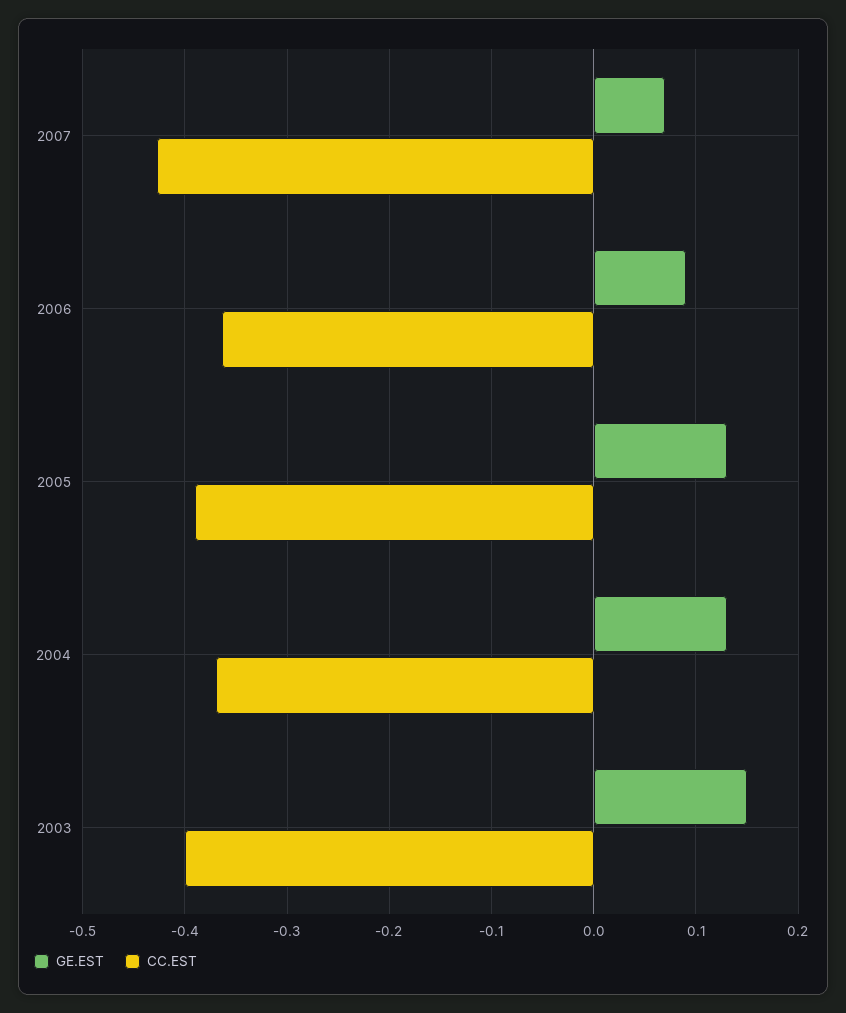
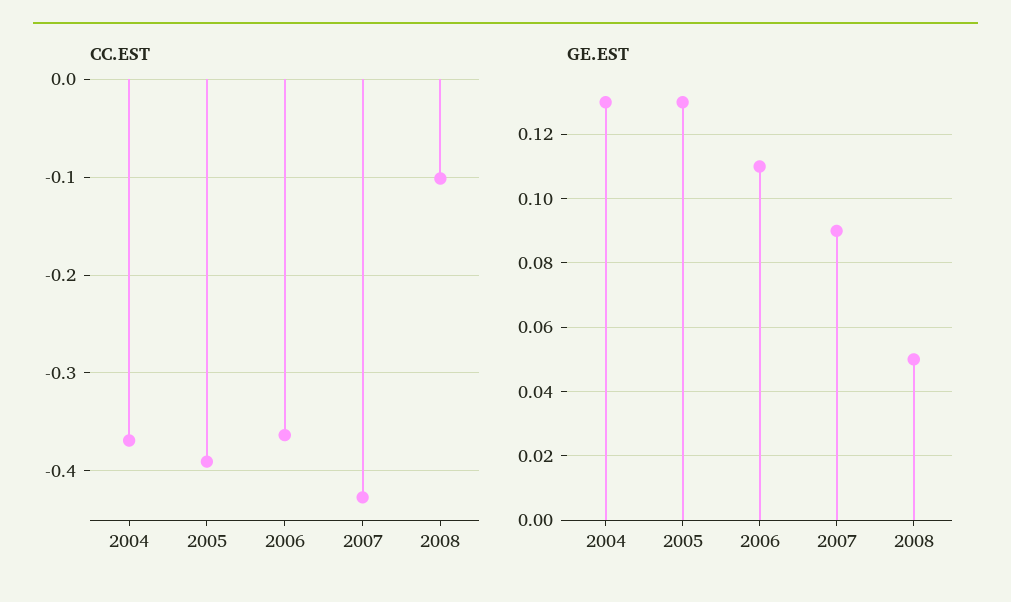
GE.EST, 2007: 0.07 -> 0.09
GE.EST, 2006: 0.09 -> 0.11
GE.EST, 2003: 0.15 -> none
CC.EST, 2003: -0.4 -> none
CC.EST, 2008: none -> -0.1
GE.EST, 2008: none -> 0.05

